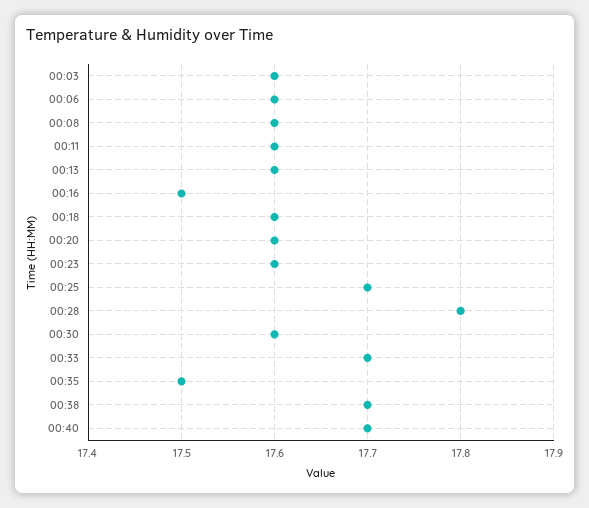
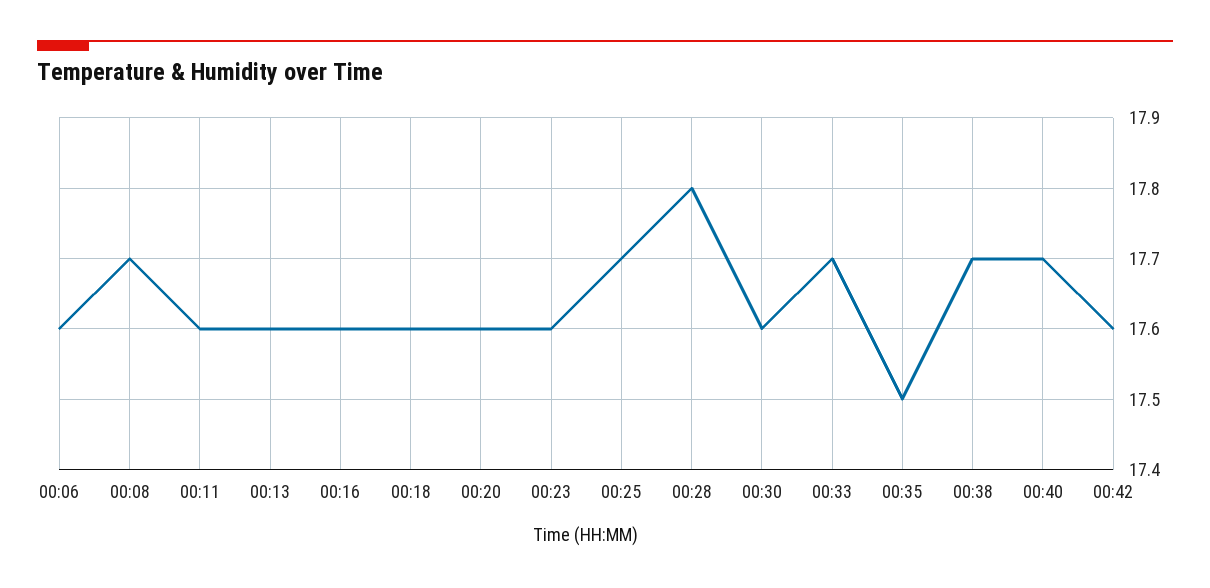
00:03: 17.6 -> none
00:08: 17.6 -> 17.7
00:16: 17.5 -> 17.6
00:42: none -> 17.6

